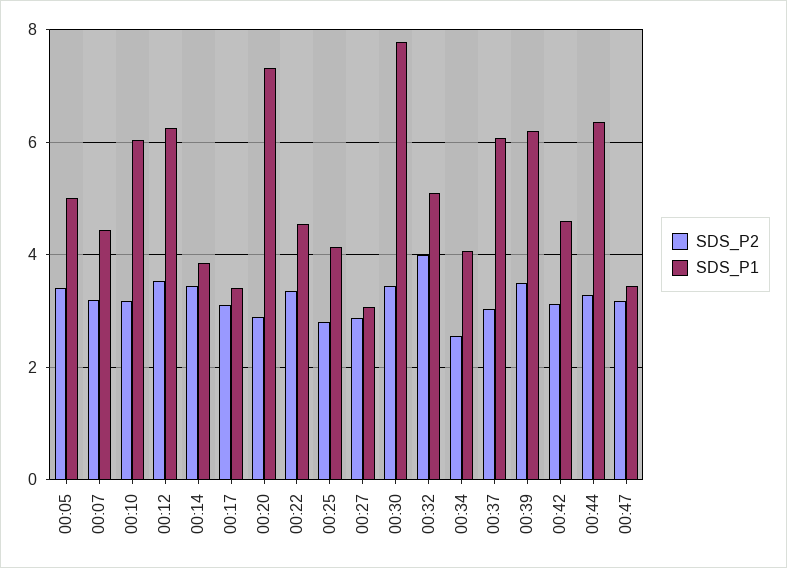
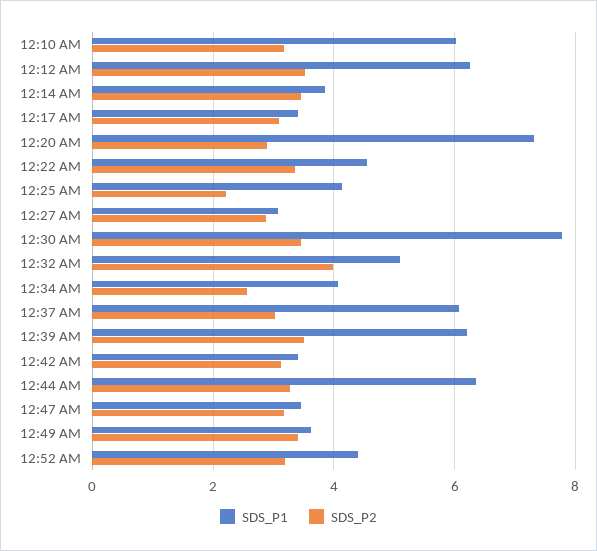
SDS_P2, 00:05: 3.4 -> none
SDS_P1, 00:05: 5 -> none
SDS_P2, 00:07: 3.2 -> none
SDS_P1, 00:07: 4.4 -> none
SDS_P2, 00:25: 2.8 -> 2.2
SDS_P1, 00:42: 4.6 -> 3.4
SDS_P1, 12:49 AM: none -> 3.6
SDS_P2, 12:49 AM: none -> 3.4
SDS_P1, 12:52 AM: none -> 4.4
SDS_P2, 12:52 AM: none -> 3.2

